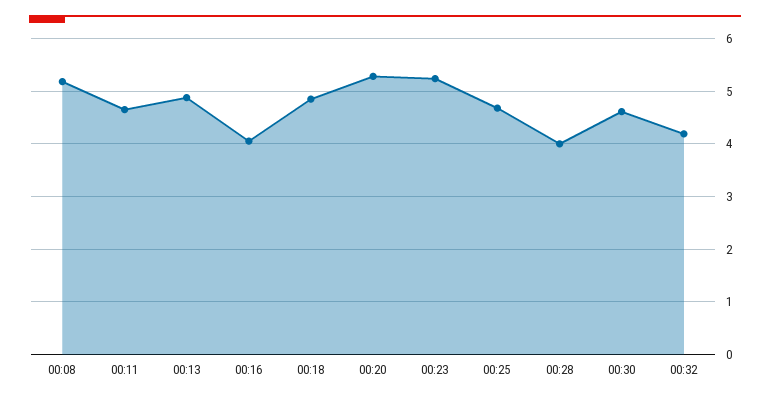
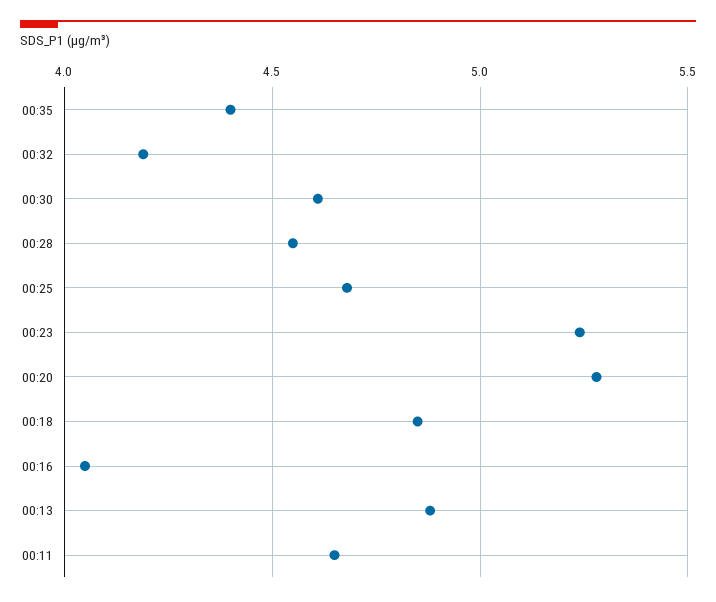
00:08: 5.2 -> none
00:28: 4 -> 4.55
00:35: none -> 4.4

